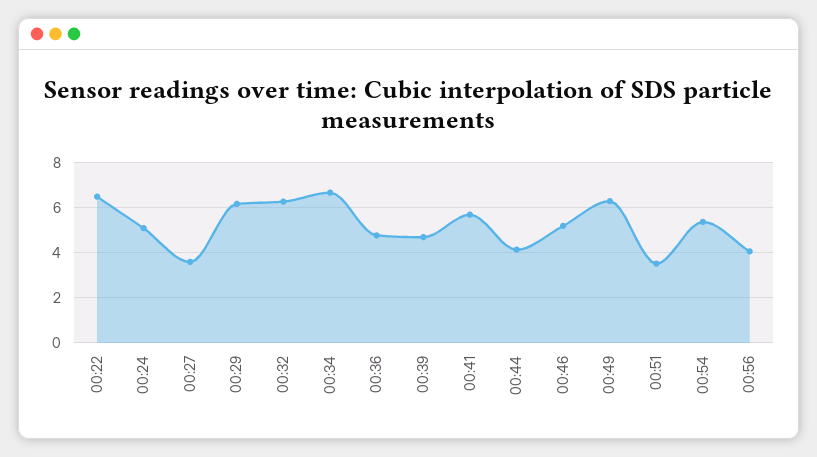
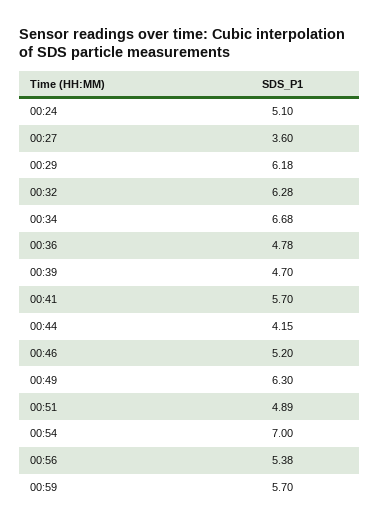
00:22: 6.5 -> none
00:51: 3.5 -> 4.89
00:54: 5.5 -> 7
00:56: 4 -> 5.38
00:59: none -> 5.7

